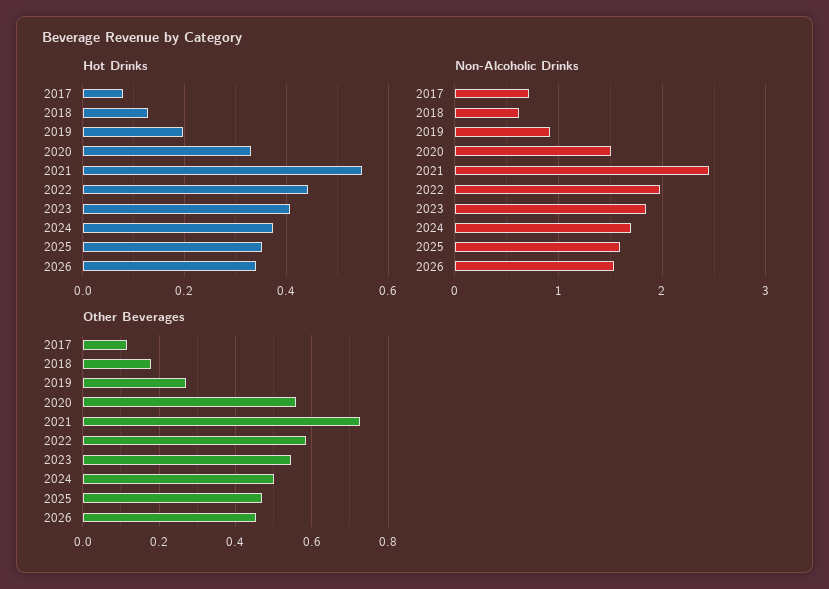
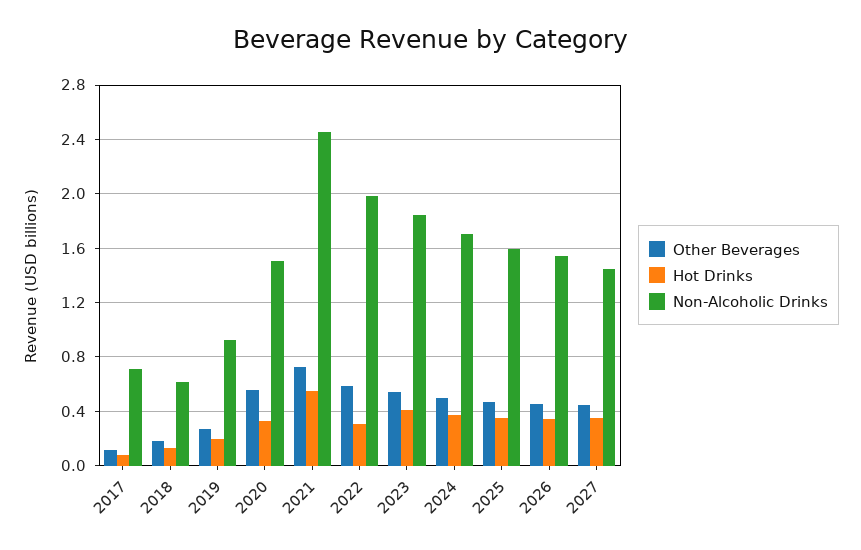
Hot Drinks, 2022: 0.44 -> 0.3
Other Beverages, 2027: none -> 0.45
Hot Drinks, 2027: none -> 0.35
Non-Alcoholic Drinks, 2027: none -> 1.45

